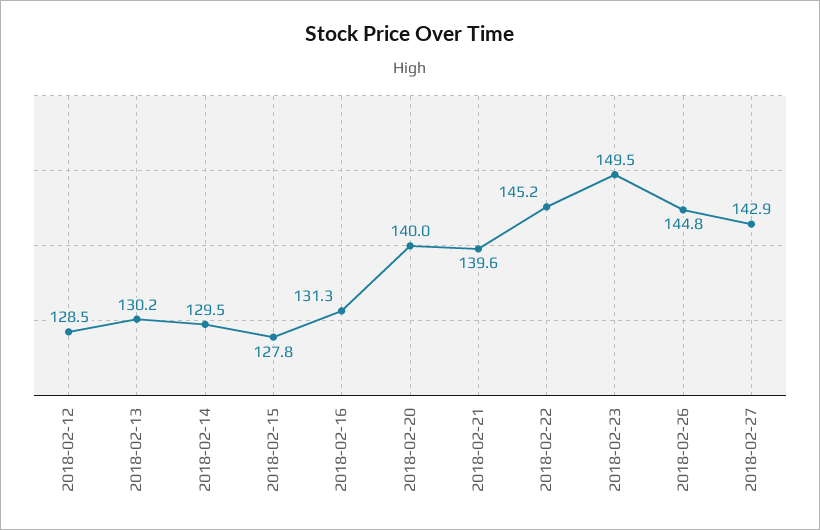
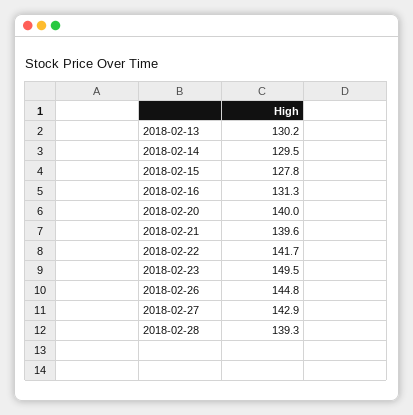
2018-02-12: 128.5 -> none
2018-02-22: 145.2 -> 141.7
2018-02-28: none -> 139.3

